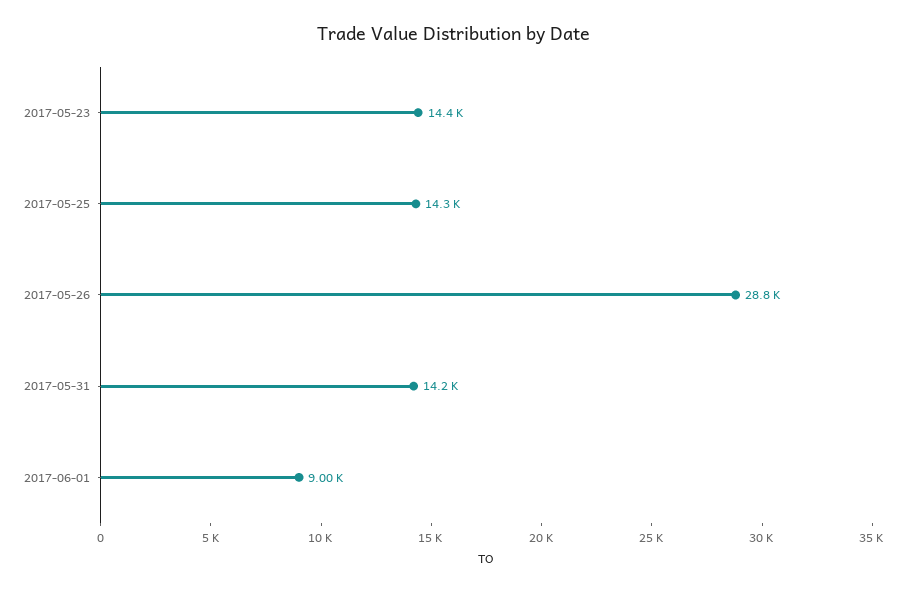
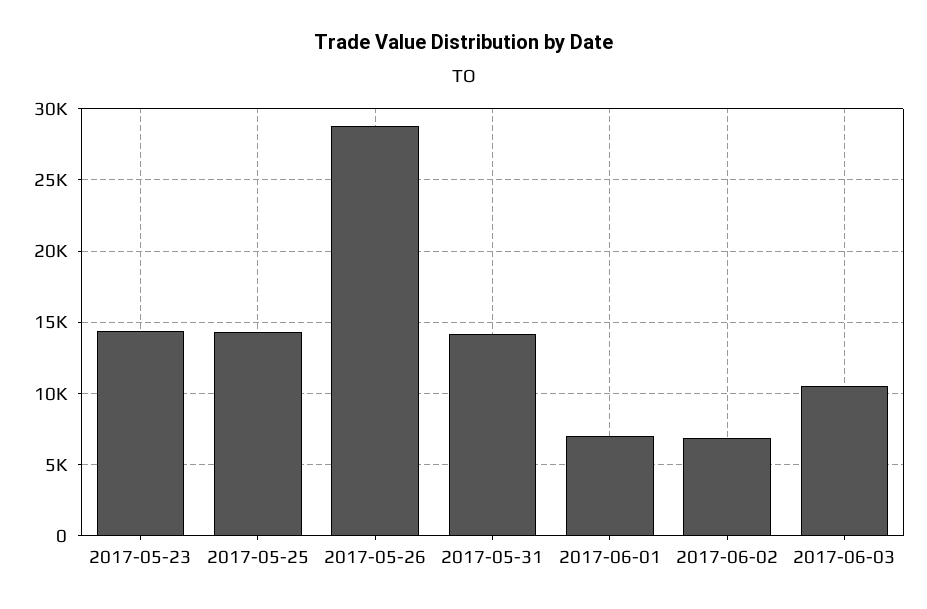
2017-06-01: 9000 -> 7000
2017-06-02: none -> 7000
2017-06-03: none -> 10500

